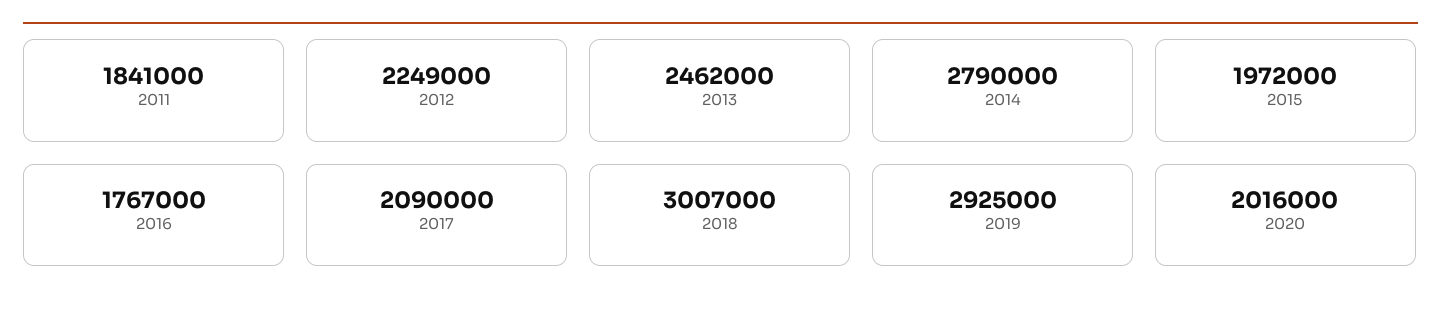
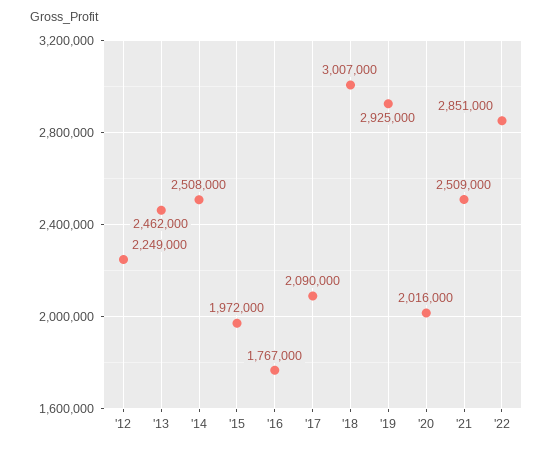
2011: 1841000 -> none
2014: 2790000 -> 2508000
'21: none -> 2509000
'22: none -> 2851000

